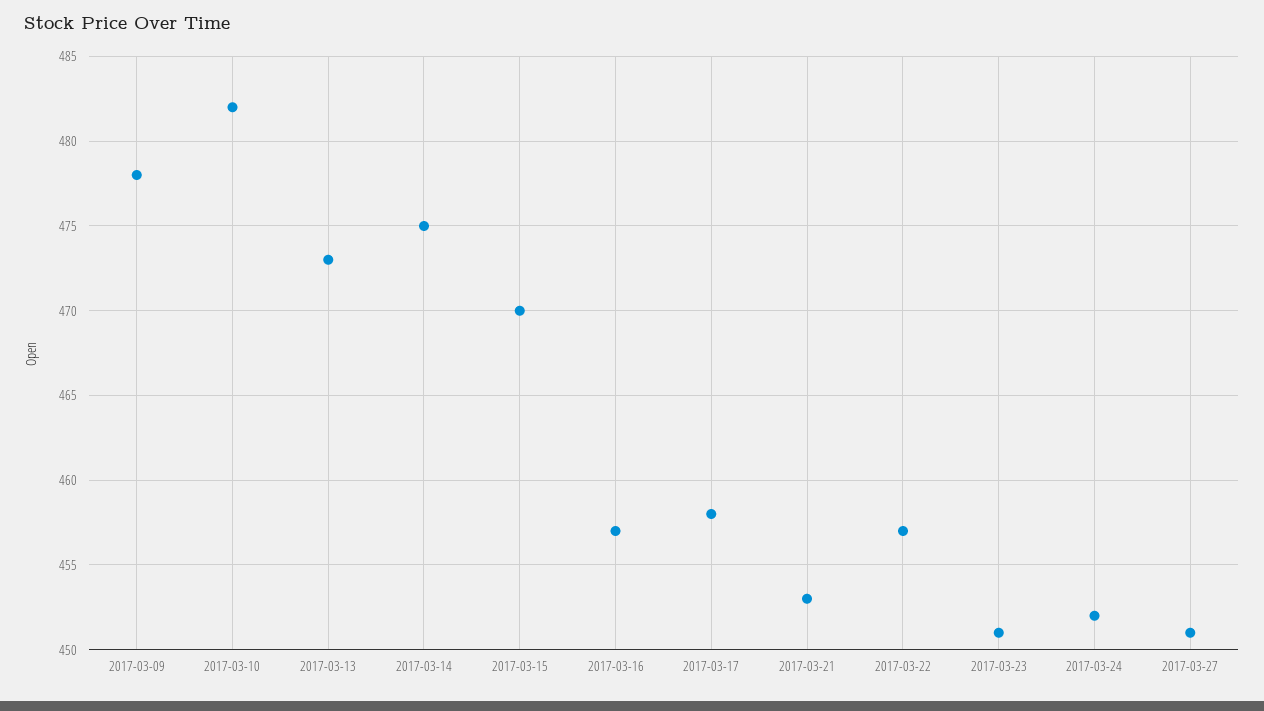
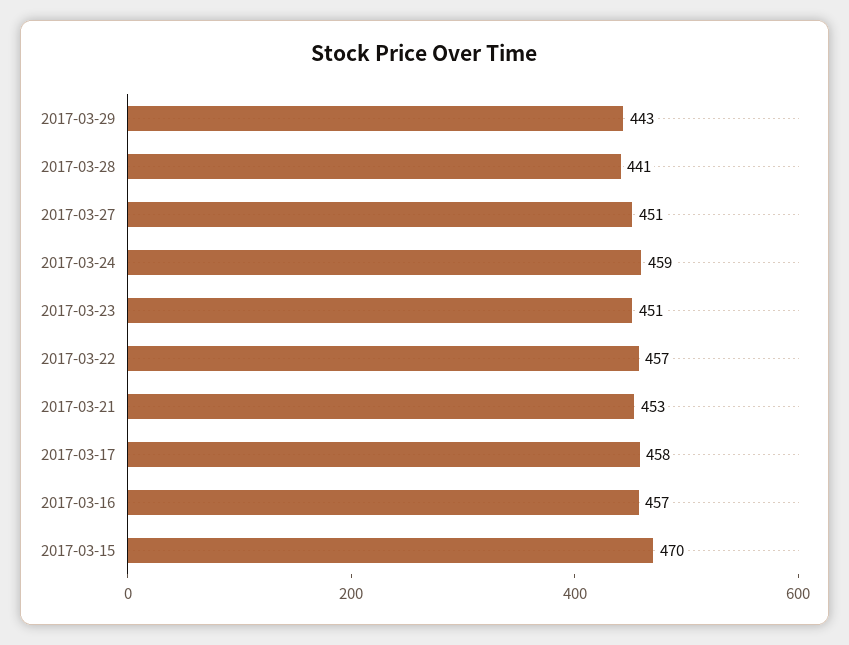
2017-03-09: 478 -> none
2017-03-10: 482 -> none
2017-03-13: 473 -> none
2017-03-14: 475 -> none
2017-03-24: 452 -> 459
2017-03-29: none -> 443
2017-03-28: none -> 441

